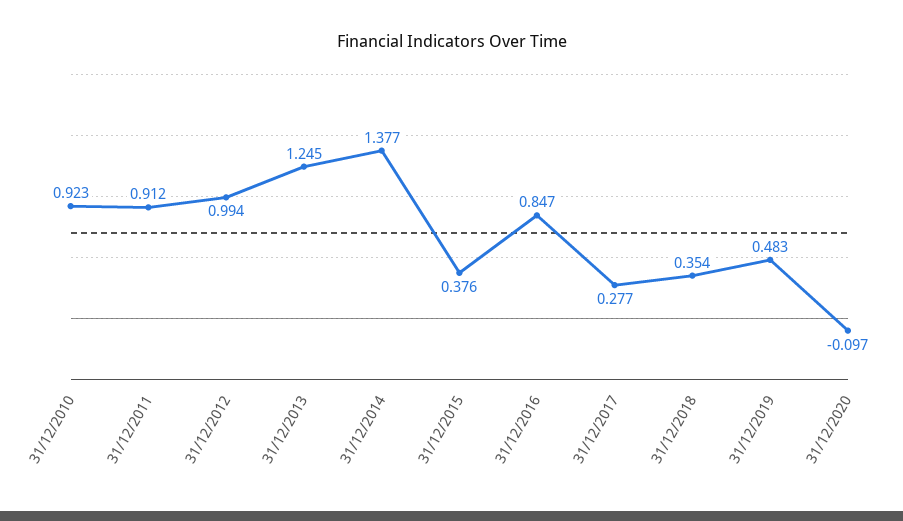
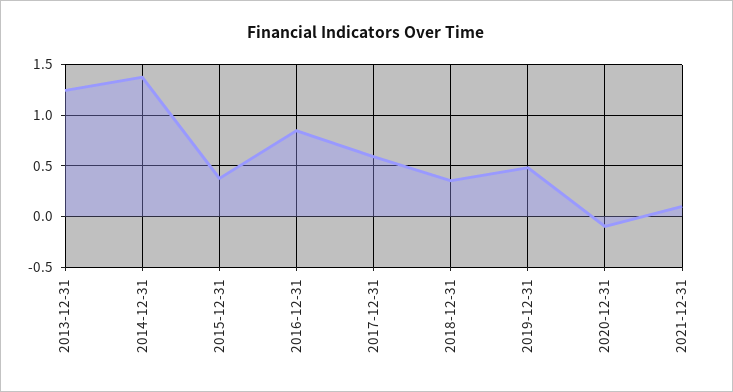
31/12/2010: 0.923 -> none
31/12/2011: 0.912 -> none
31/12/2012: 0.994 -> none
31/12/2017: 0.277 -> 0.6
2021-12-31: none -> 0.1

